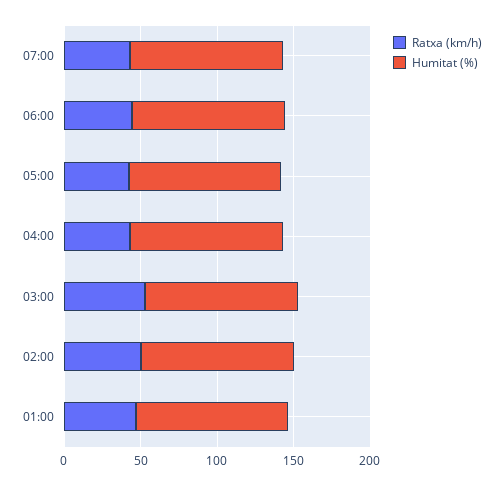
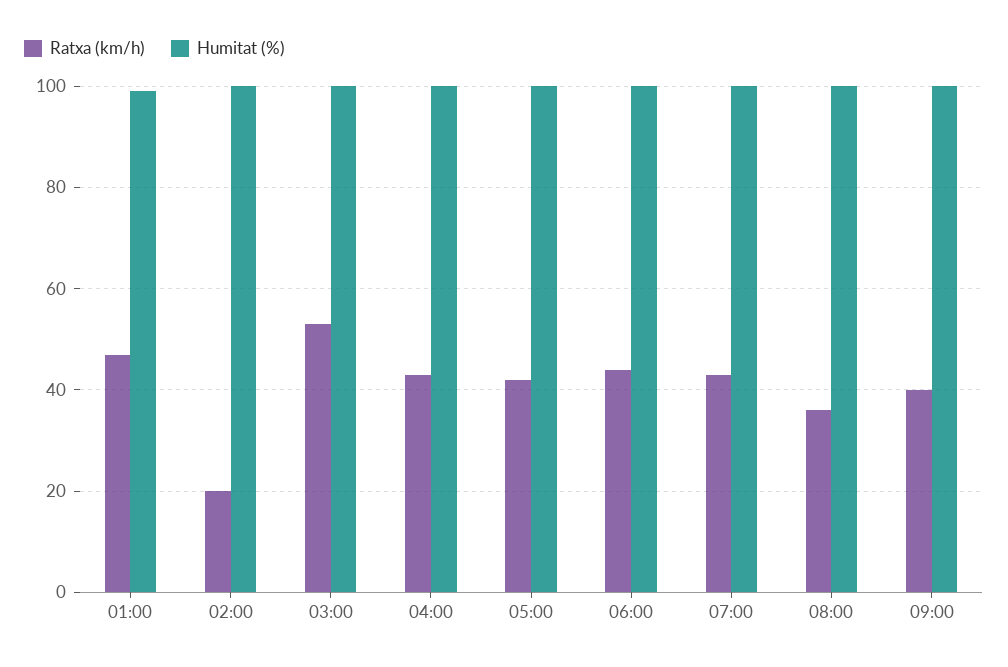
Ratxa (km/h), 02:00: 50 -> 20
Ratxa (km/h), 08:00: none -> 35
Humitat (%), 08:00: none -> 100
Ratxa (km/h), 09:00: none -> 40
Humitat (%), 09:00: none -> 100

